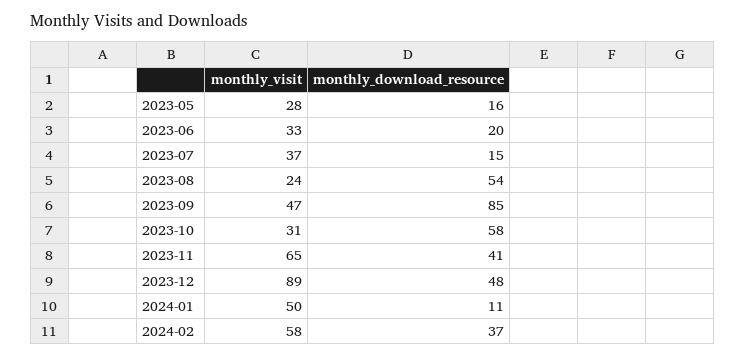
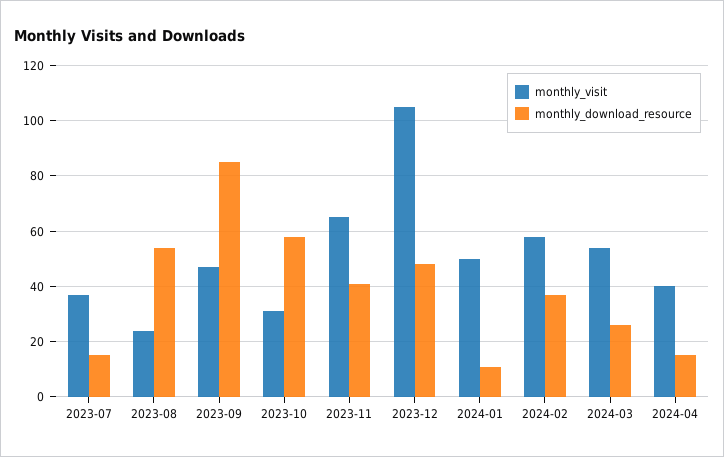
monthly_visit, 2023-05: 28 -> none
monthly_download_resource, 2023-05: 16 -> none
monthly_visit, 2023-06: 33 -> none
monthly_download_resource, 2023-06: 20 -> none
monthly_visit, 2023-12: 89 -> 105
monthly_visit, 2024-03: none -> 55
monthly_download_resource, 2024-03: none -> 25
monthly_visit, 2024-04: none -> 40
monthly_download_resource, 2024-04: none -> 15

